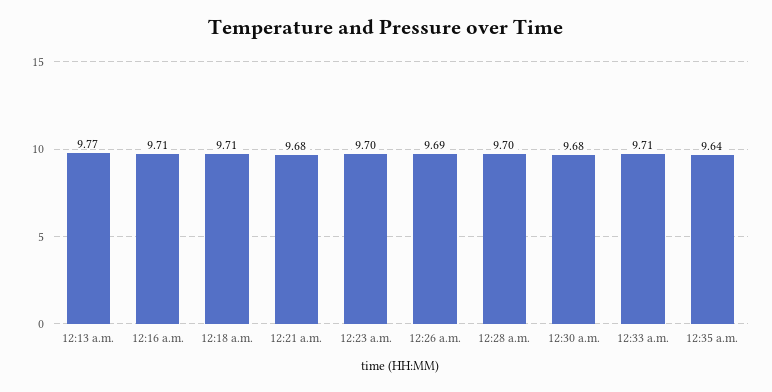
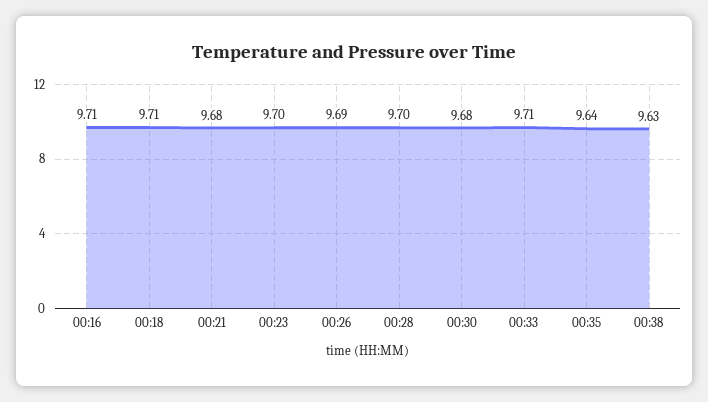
12:13 a.m.: 9.77 -> none
00:38: none -> 9.63

